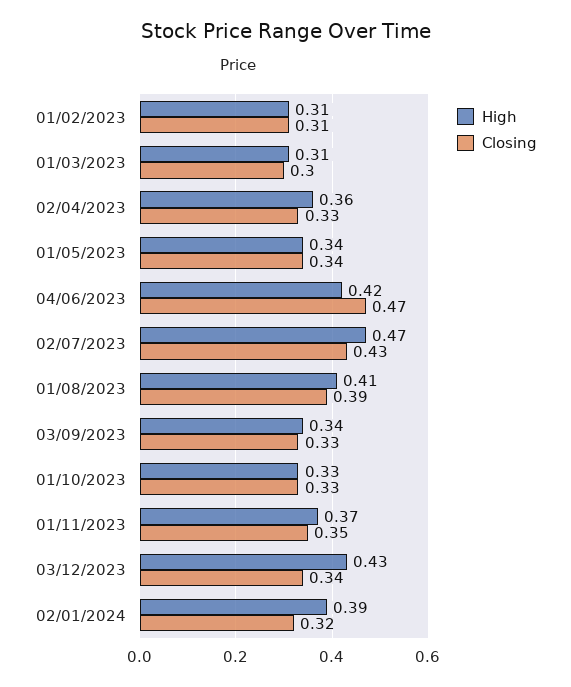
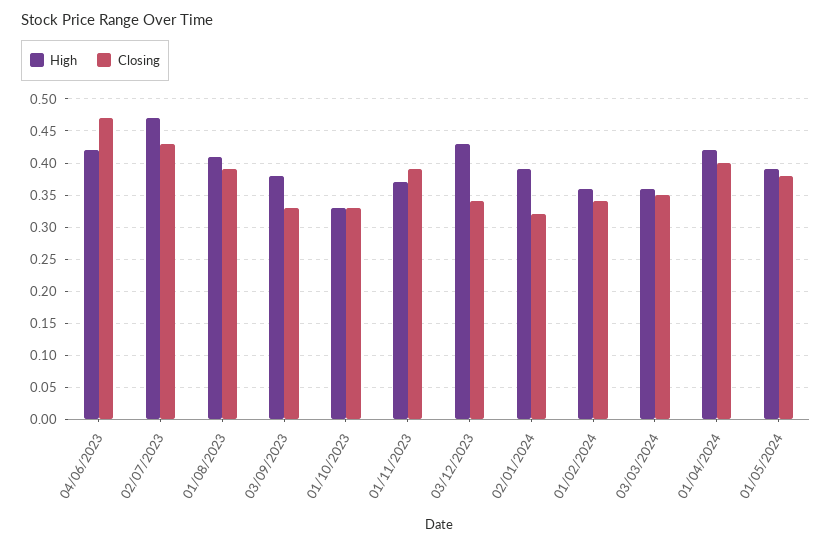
High, 01/02/2023: 0.31 -> none
Closing, 01/02/2023: 0.31 -> none
High, 01/03/2023: 0.31 -> none
Closing, 01/03/2023: 0.3 -> none
High, 02/04/2023: 0.36 -> none
Closing, 02/04/2023: 0.33 -> none
High, 01/05/2023: 0.34 -> none
Closing, 01/05/2023: 0.34 -> none
High, 03/09/2023: 0.34 -> 0.38
Closing, 01/11/2023: 0.35 -> 0.39
High, 01/02/2024: none -> 0.36
Closing, 01/02/2024: none -> 0.34
High, 03/03/2024: none -> 0.36
Closing, 03/03/2024: none -> 0.35
High, 01/04/2024: none -> 0.42
Closing, 01/04/2024: none -> 0.4
High, 01/05/2024: none -> 0.39
Closing, 01/05/2024: none -> 0.38

